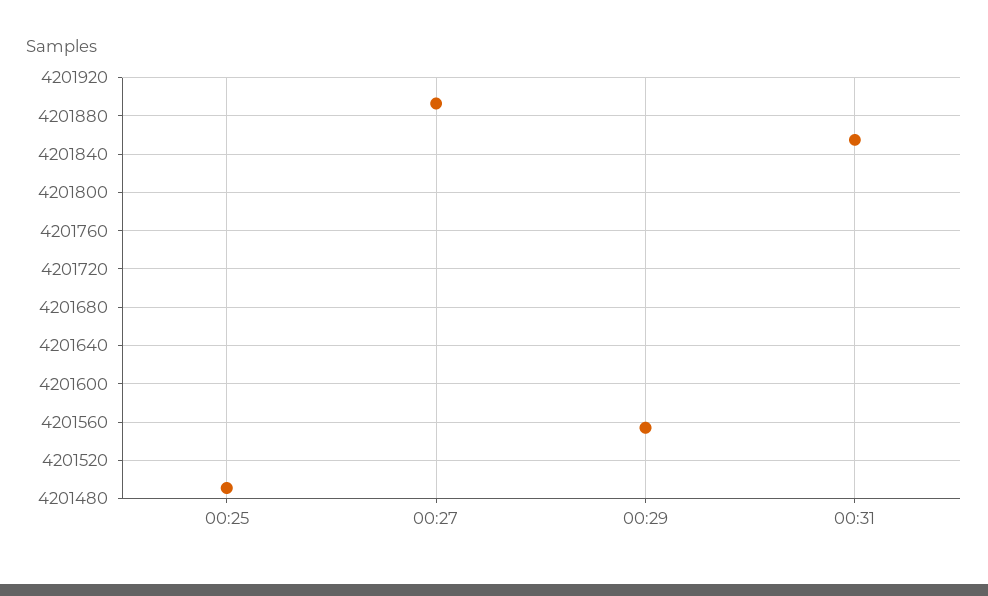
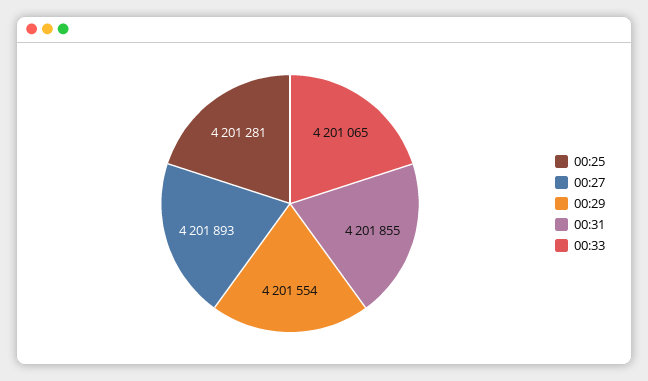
00:25: 4201490 -> 4201281
00:33: none -> 4201065

